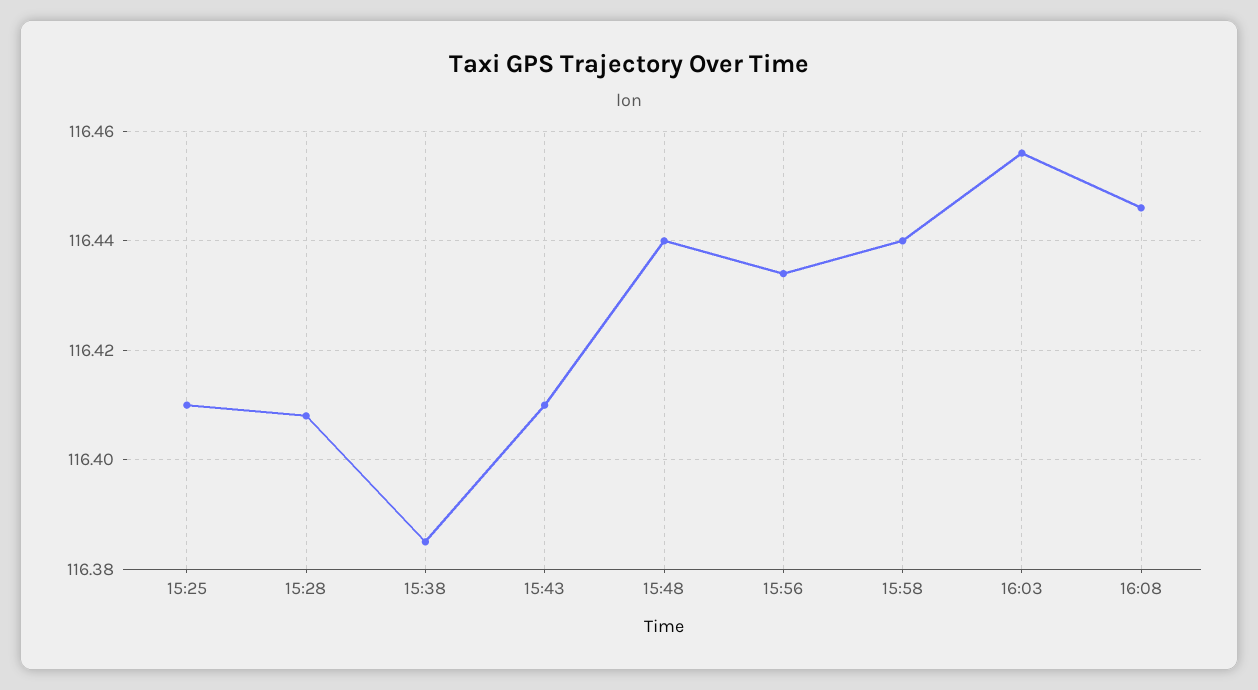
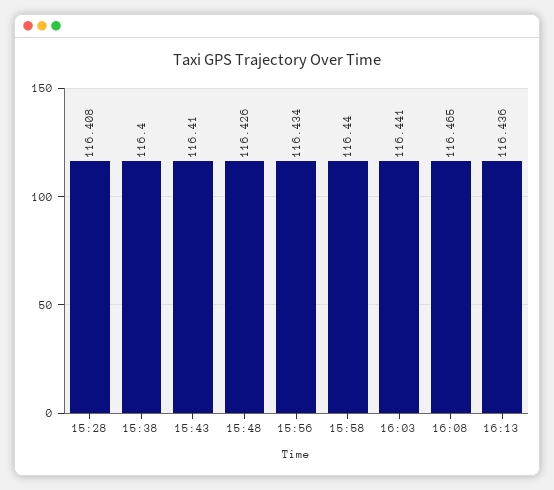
15:25: 116.41 -> none
15:38: 116.385 -> 116.4
15:48: 116.44 -> 116.426
16:03: 116.455 -> 116.441
16:08: 116.445 -> 116.465
16:13: none -> 116.436

